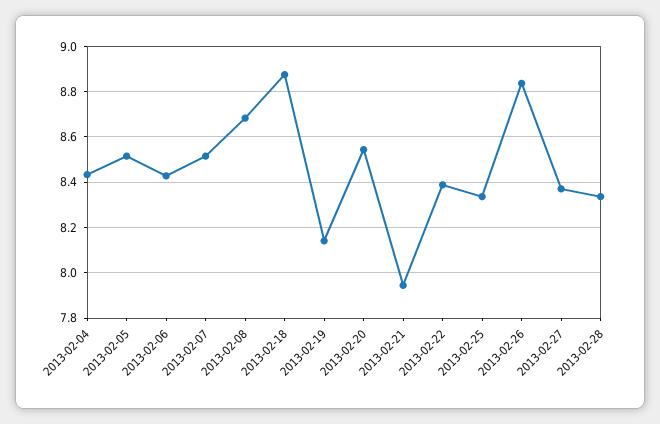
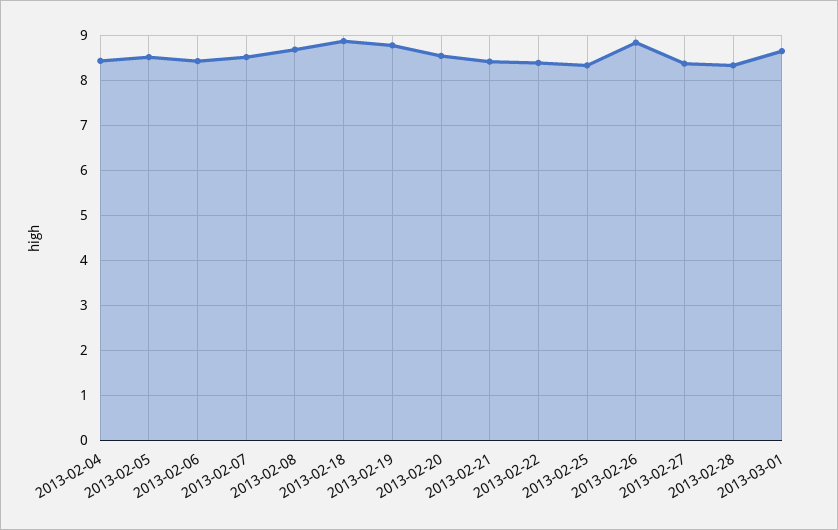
2013-02-19: 8.15 -> 8.8
2013-02-21: 7.95 -> 8.4
2013-03-01: none -> 8.6

